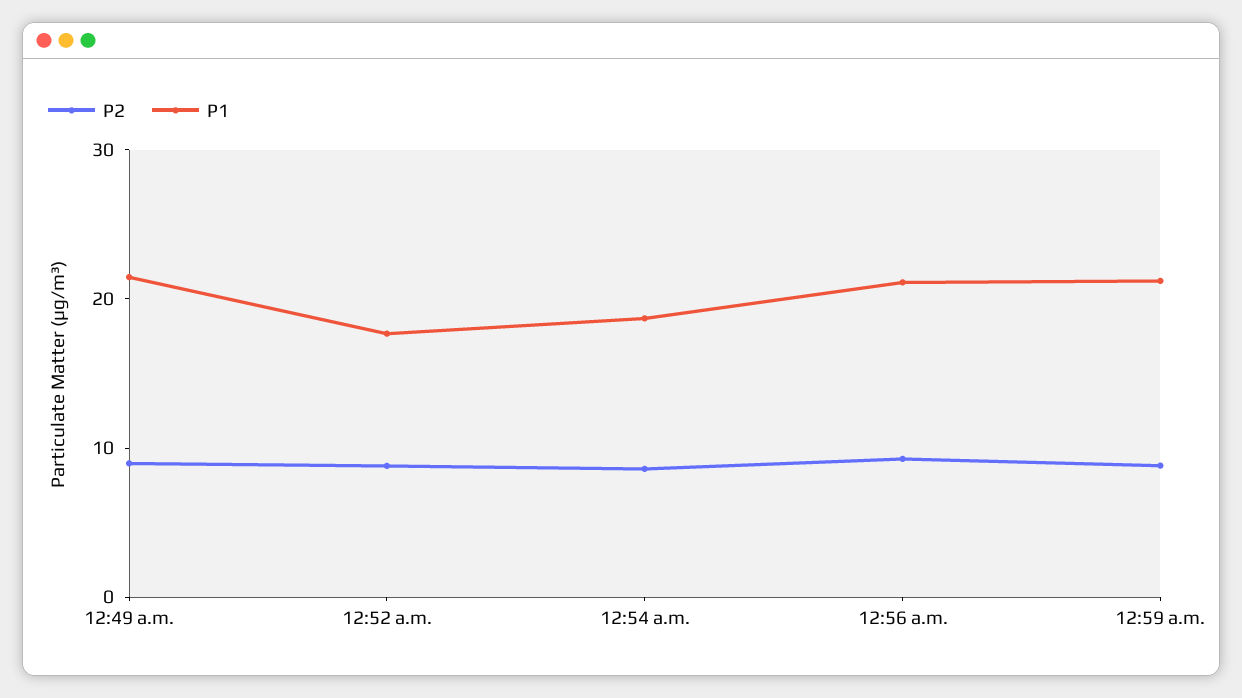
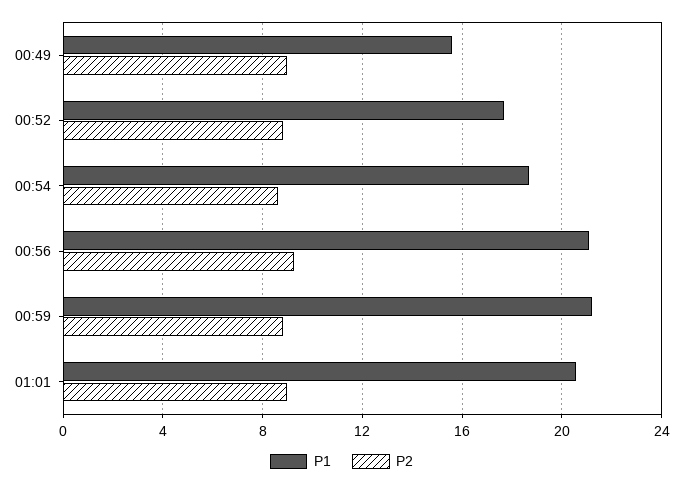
P1, 12:49 a.m.: 22 -> 15.5
P1, 01:01: none -> 20.5
P2, 01:01: none -> 9

